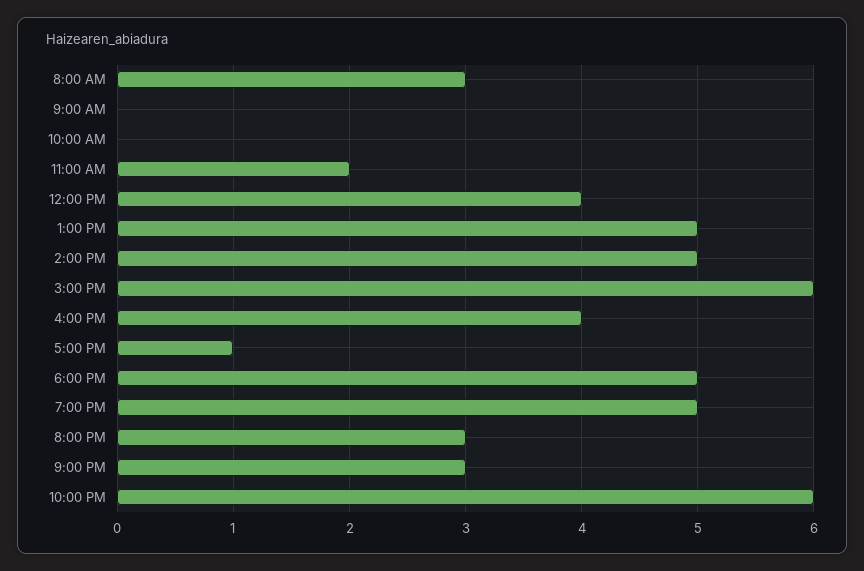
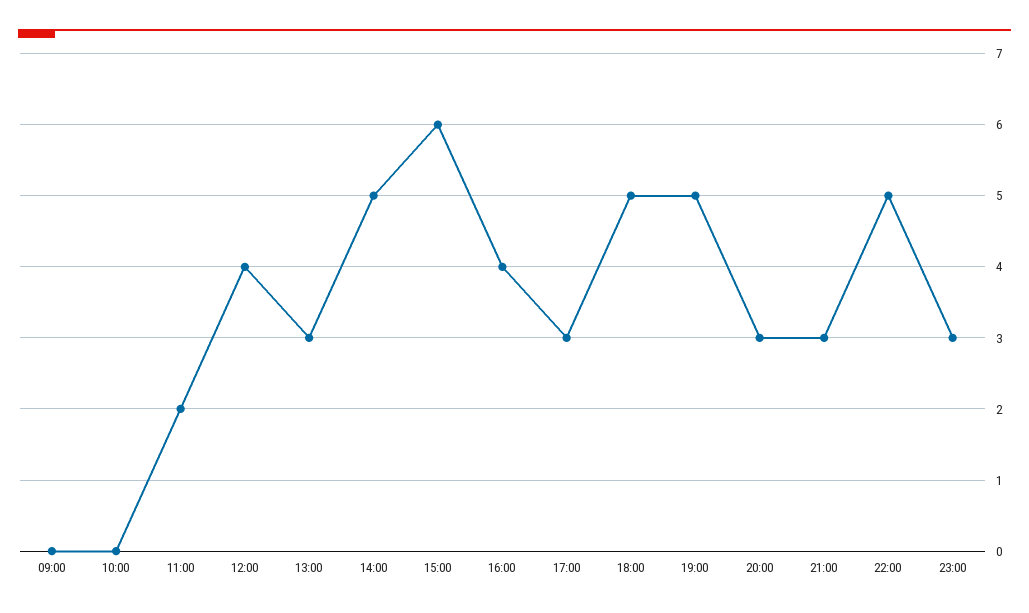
8:00 AM: 3 -> none
1:00 PM: 5 -> 3
5:00 PM: 1 -> 3
10:00 PM: 6 -> 5
23:00: none -> 3

